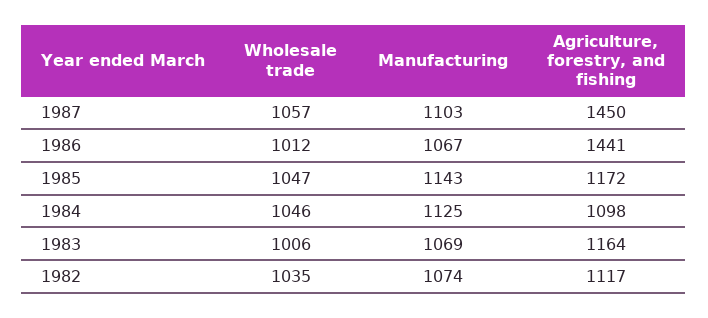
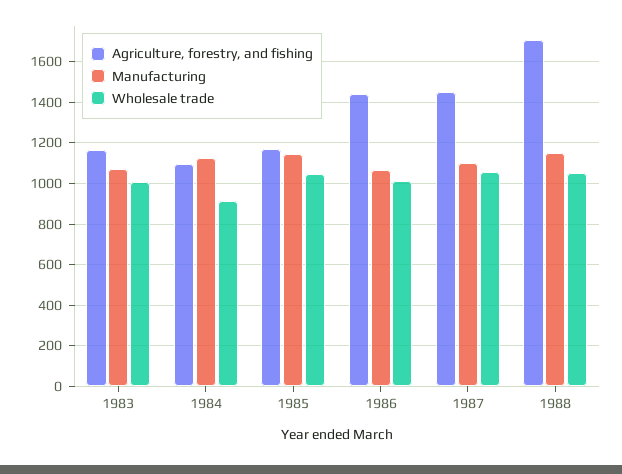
Wholesale trade, 1984: 1046 -> 900
Wholesale trade, 1982: 1035 -> none
Manufacturing, 1982: 1074 -> none
Agriculture, forestry, and fishing, 1982: 1117 -> none
Agriculture, forestry, and fishing, 1988: none -> 1700
Manufacturing, 1988: none -> 1150
Wholesale trade, 1988: none -> 1050

